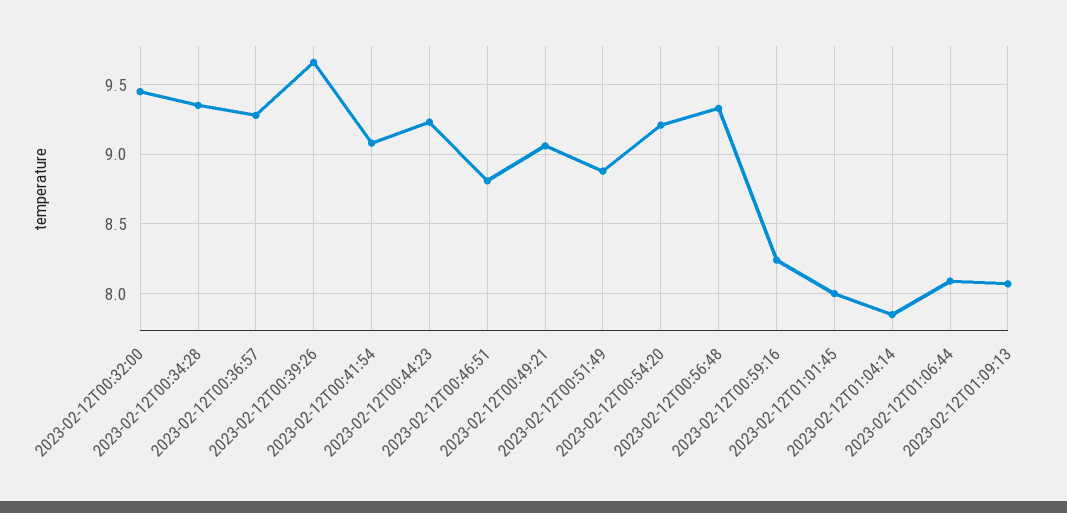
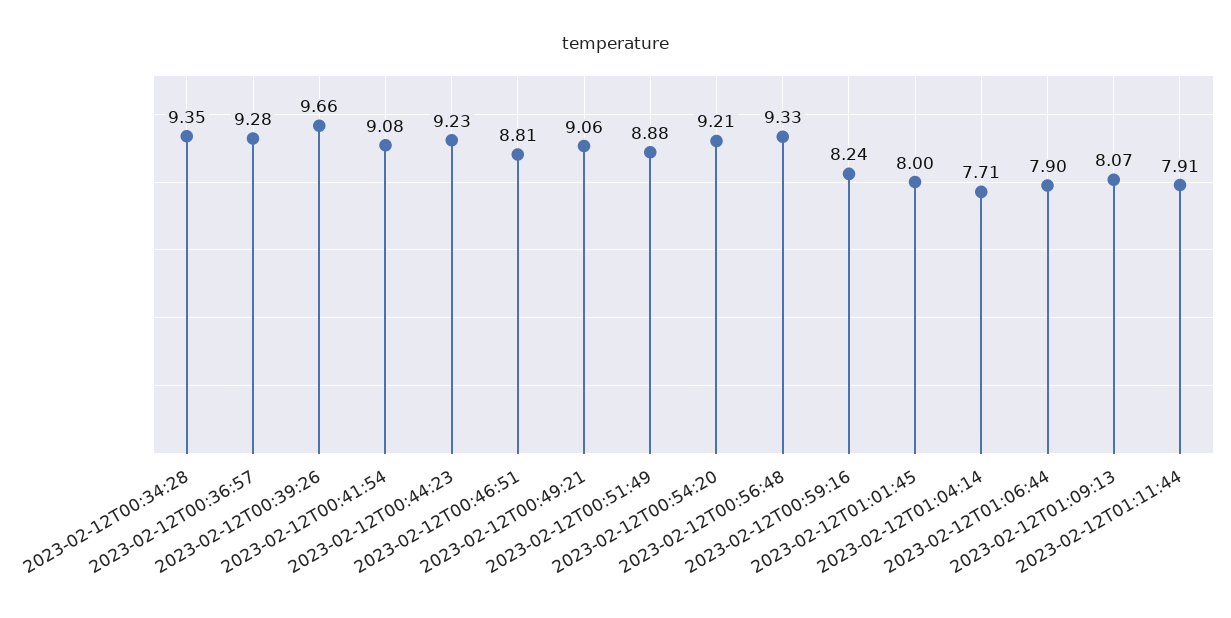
2023-02-12T00:32:00: 9.45 -> none
2023-02-12T01:04:14: 7.85 -> 7.71
2023-02-12T01:06:44: 8.1 -> 7.9
2023-02-12T01:11:44: none -> 7.91

